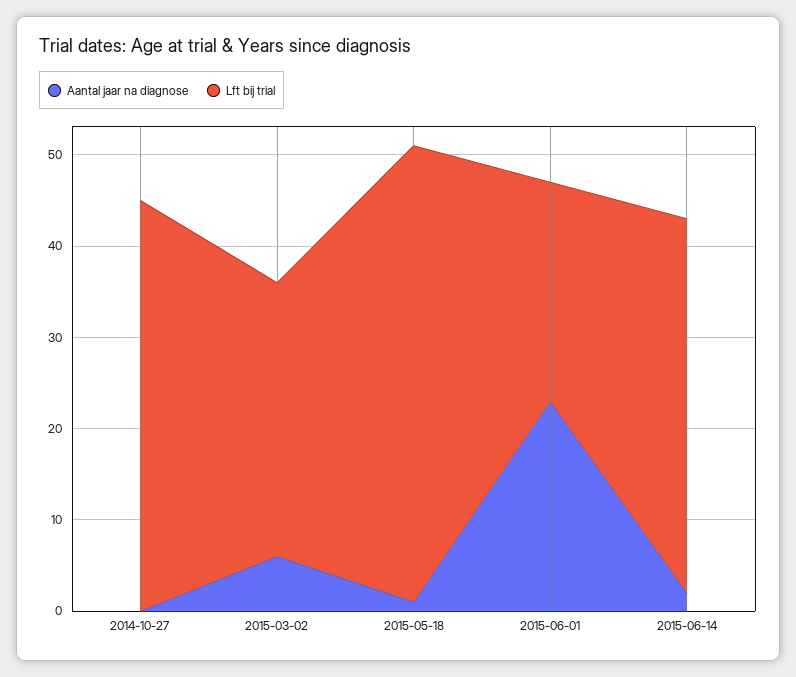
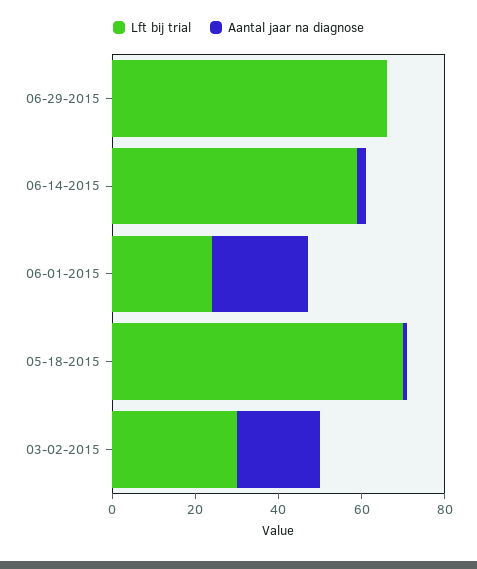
Aantal jaar na diagnose, 2014-10-27: 0 -> none
Lft bij trial, 2014-10-27: 45 -> none
Aantal jaar na diagnose, 2015-03-02: 6 -> 20
Lft bij trial, 2015-05-18: 50 -> 70
Lft bij trial, 2015-06-14: 41 -> 60
Lft bij trial, 06-29-2015: none -> 65
Aantal jaar na diagnose, 06-29-2015: none -> 0

